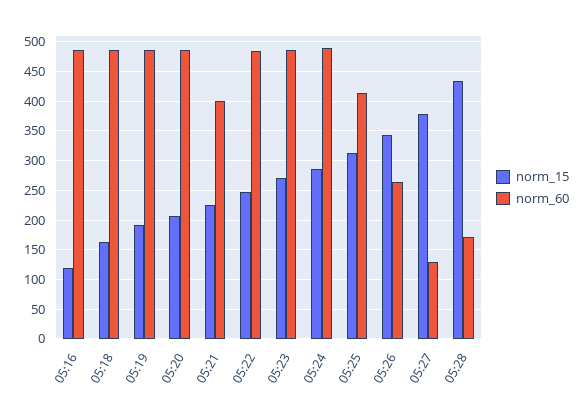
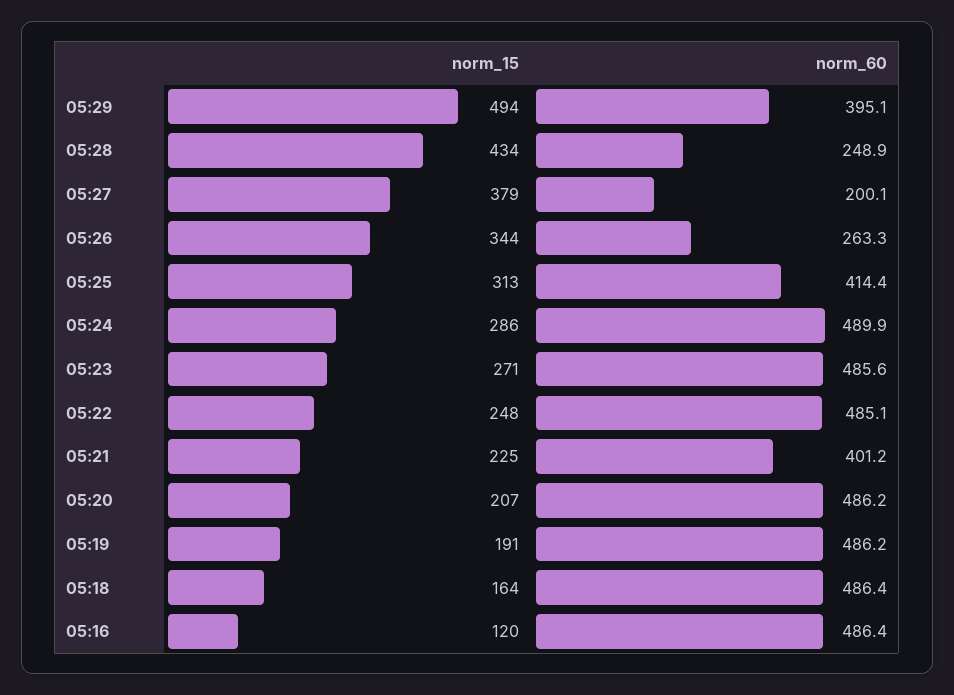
norm_60, 05:27: 125 -> 200.1
norm_60, 05:28: 175 -> 248.9
norm_15, 05:29: none -> 494
norm_60, 05:29: none -> 395.1

